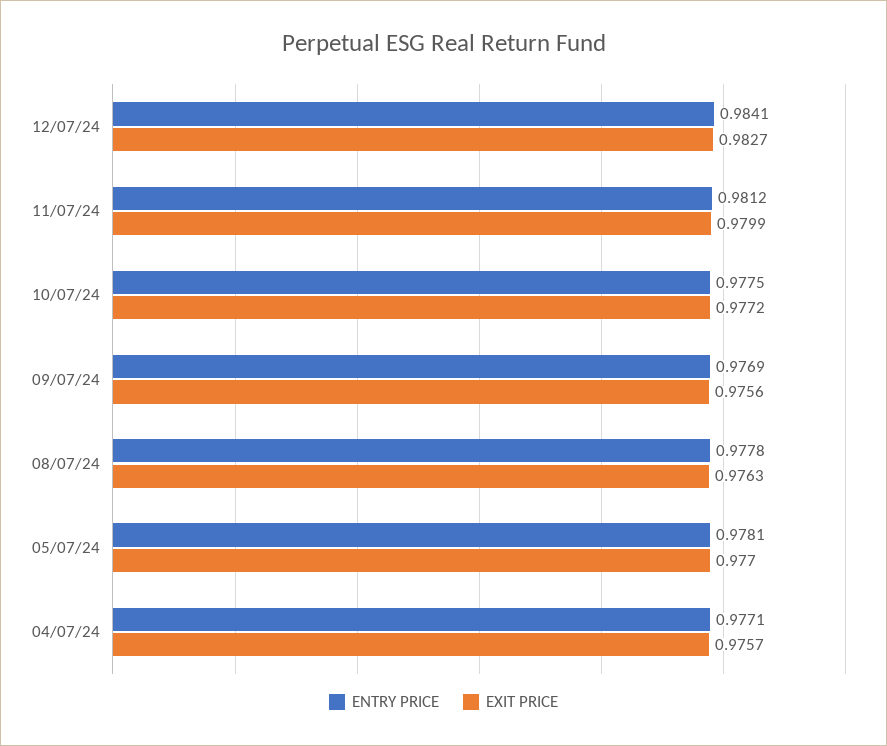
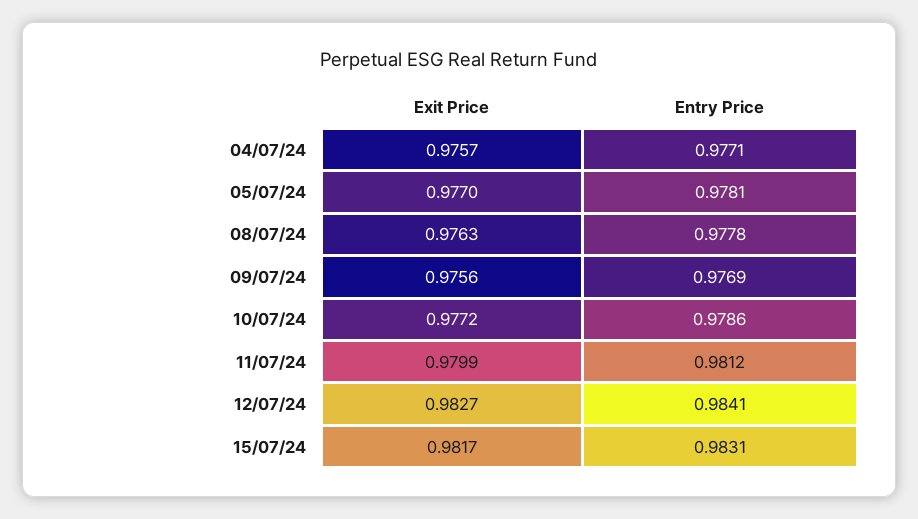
ENTRY PRICE, 10/07/24: 0.9775 -> 0.9786
EXIT PRICE, 15/07/24: none -> 0.9817
ENTRY PRICE, 15/07/24: none -> 0.9831

